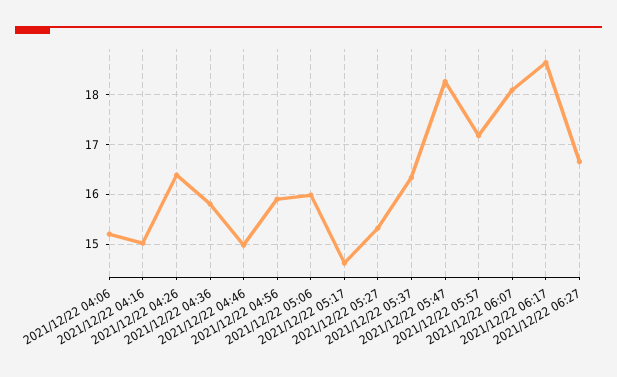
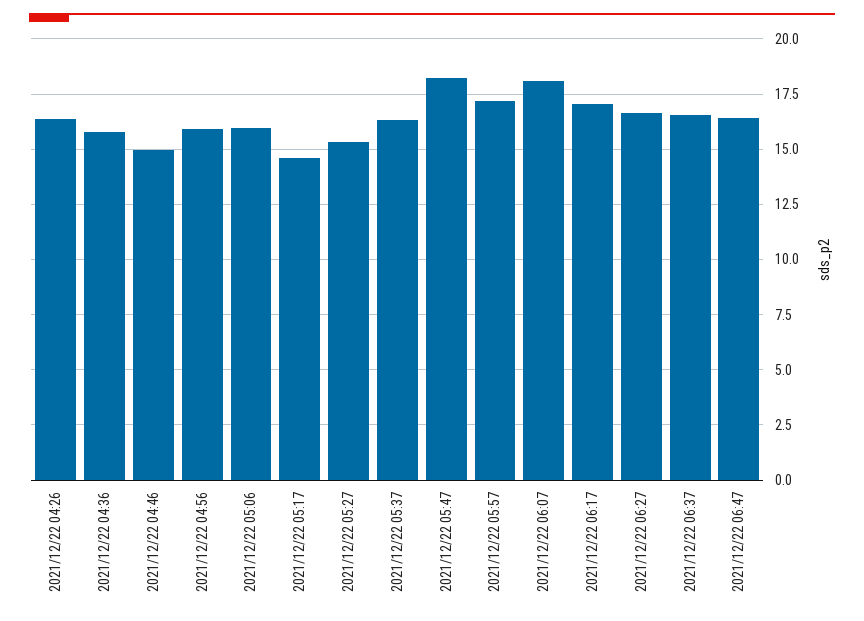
2021/12/22 04:06: 15.2 -> none
2021/12/22 04:16: 15 -> none
2021/12/22 06:17: 18.6 -> 17
2021/12/22 06:37: none -> 16.5
2021/12/22 06:47: none -> 16.5

